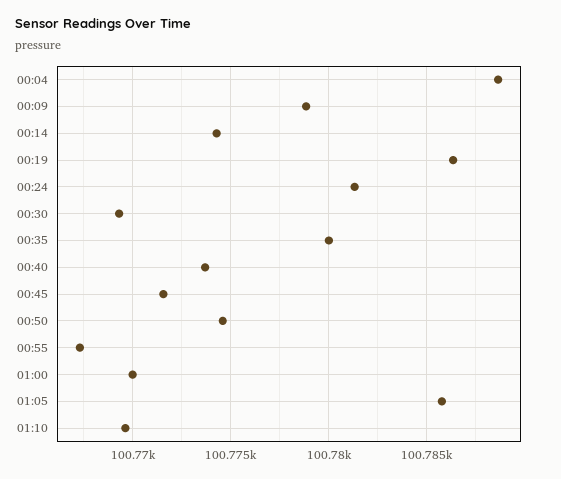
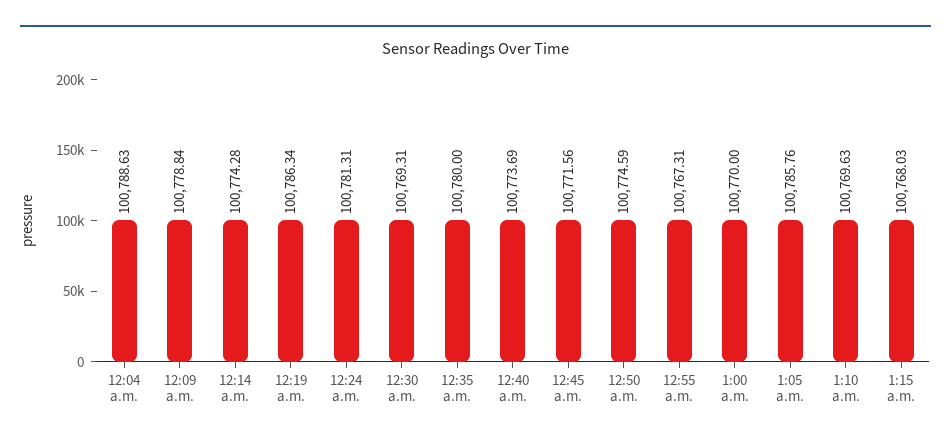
1:15 a.m.: none -> 100768.03

